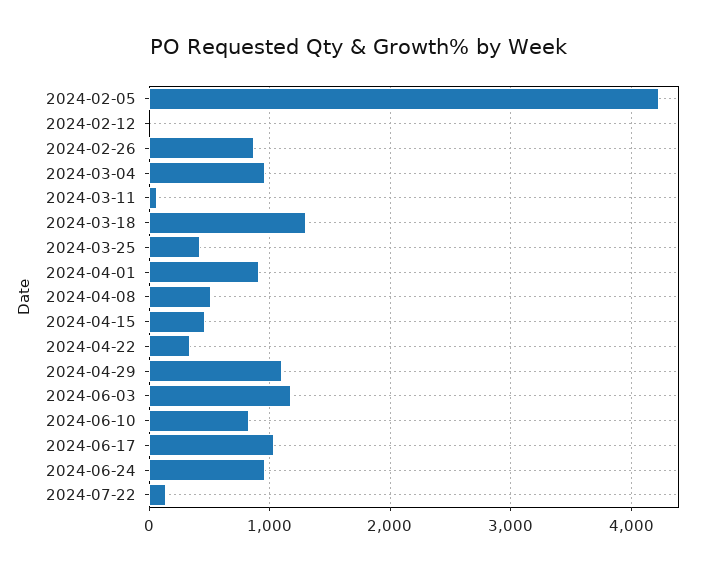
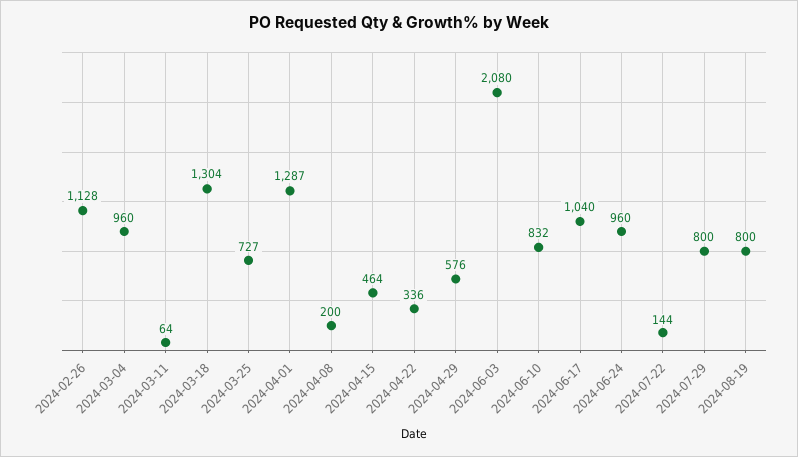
2024-02-05: 4200 -> none
2024-02-12: 0 -> none
2024-02-26: 900 -> 1128
2024-03-25: 400 -> 727
2024-04-01: 900 -> 1287
2024-04-08: 500 -> 200
2024-04-29: 1100 -> 576
2024-06-03: 1200 -> 2080
2024-07-29: none -> 800
2024-08-19: none -> 800

